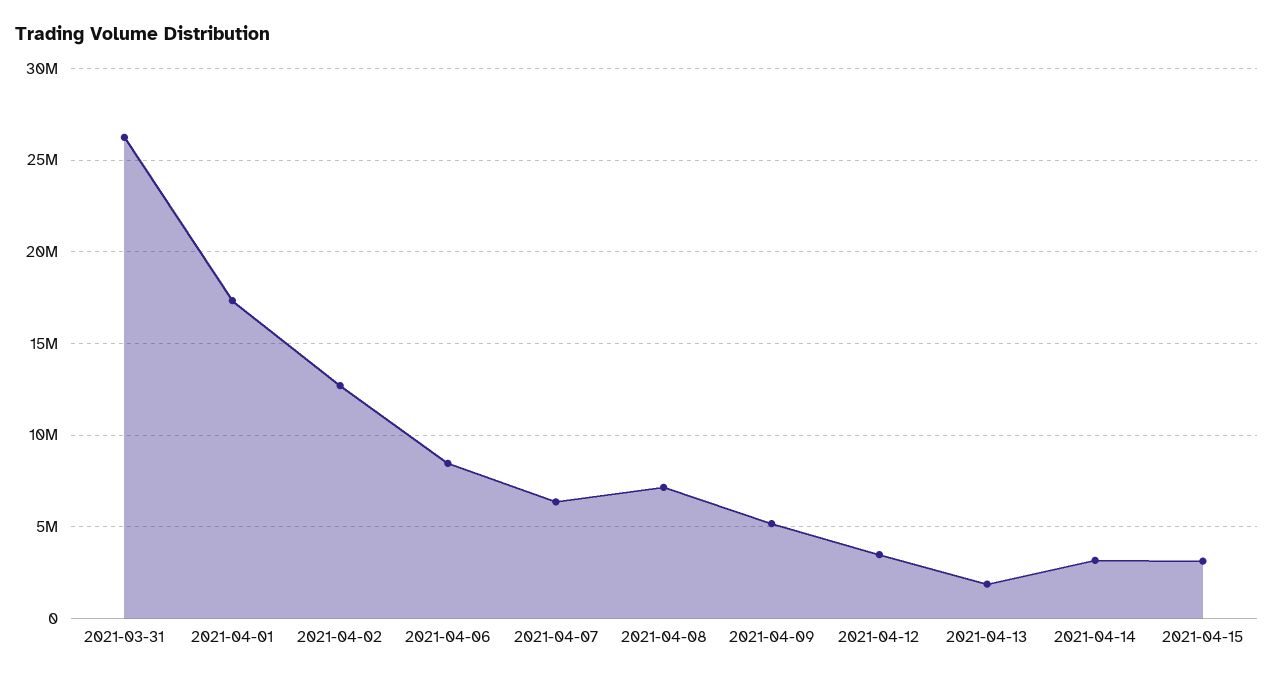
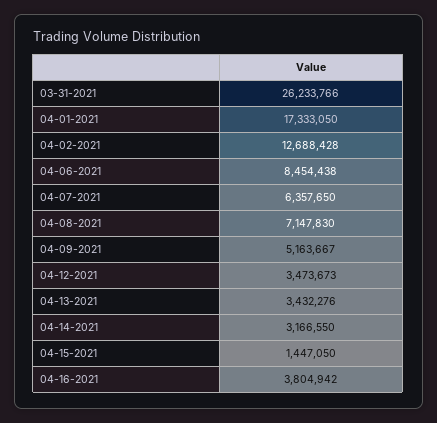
2021-04-13: 2000000 -> 3432276
2021-04-15: 3000000 -> 1447050
04-16-2021: none -> 3804942

